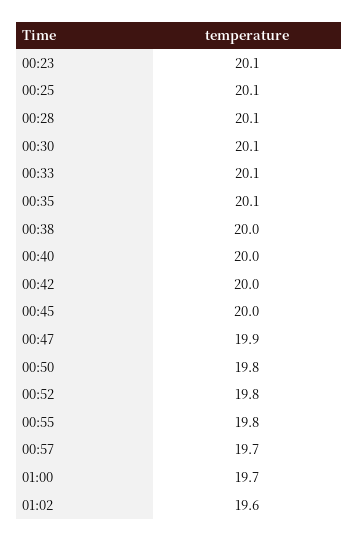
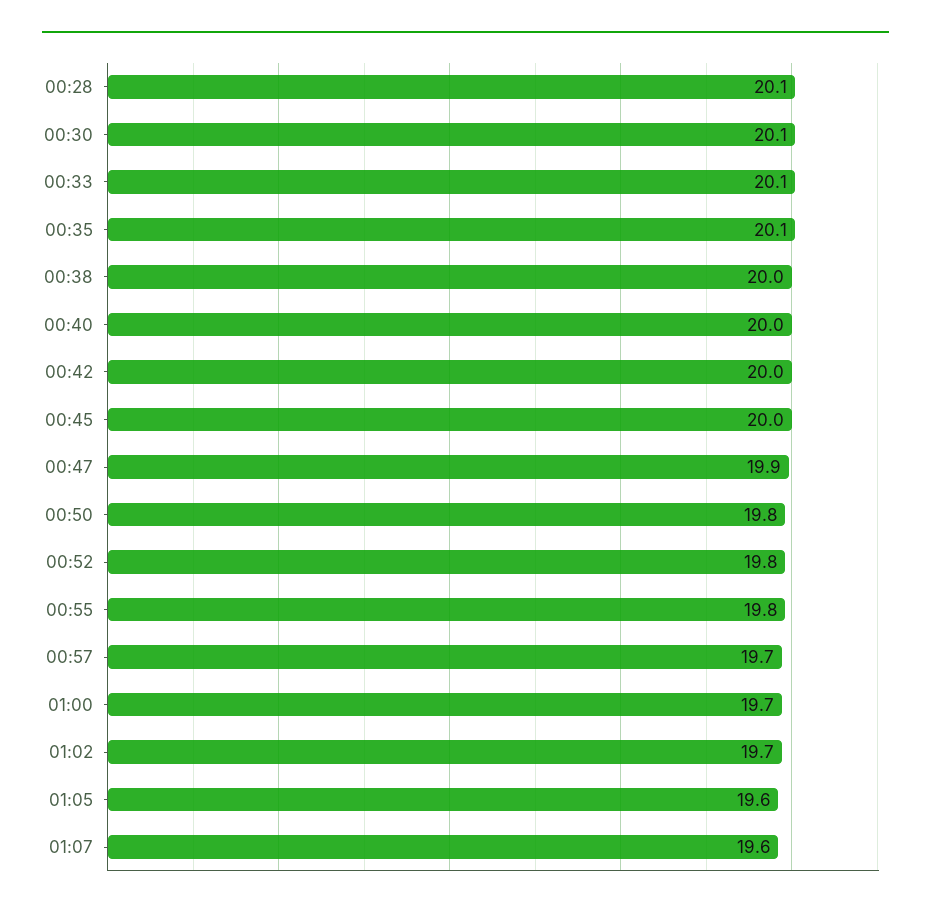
00:23: 20.1 -> none
00:25: 20.1 -> none
01:02: 19.6 -> 19.7
01:05: none -> 19.6
01:07: none -> 19.6

